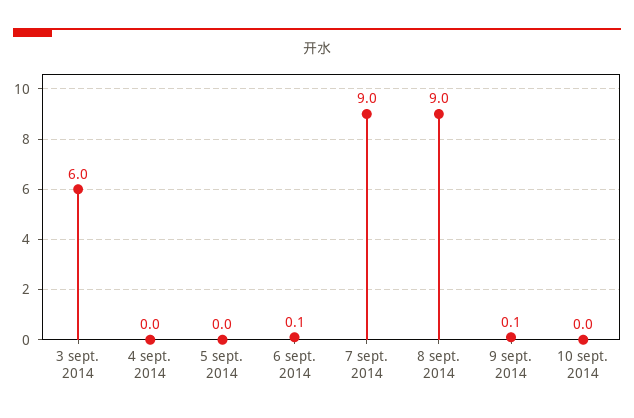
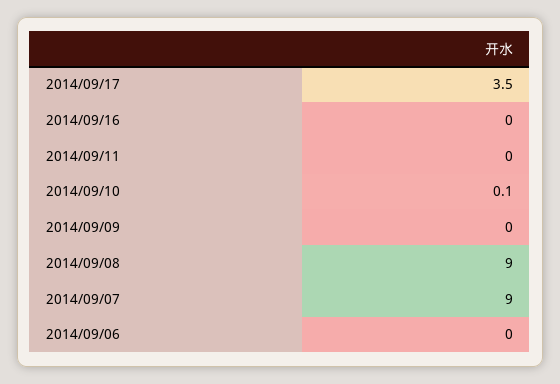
3 sept. 2014: 6 -> none
4 sept. 2014: 0 -> none
5 sept. 2014: 0 -> none
6 sept. 2014: 0.1 -> 0
9 sept. 2014: 0.1 -> 0
10 sept. 2014: 0 -> 0.1
2014/09/17: none -> 3.5
2014/09/16: none -> 0
2014/09/11: none -> 0

